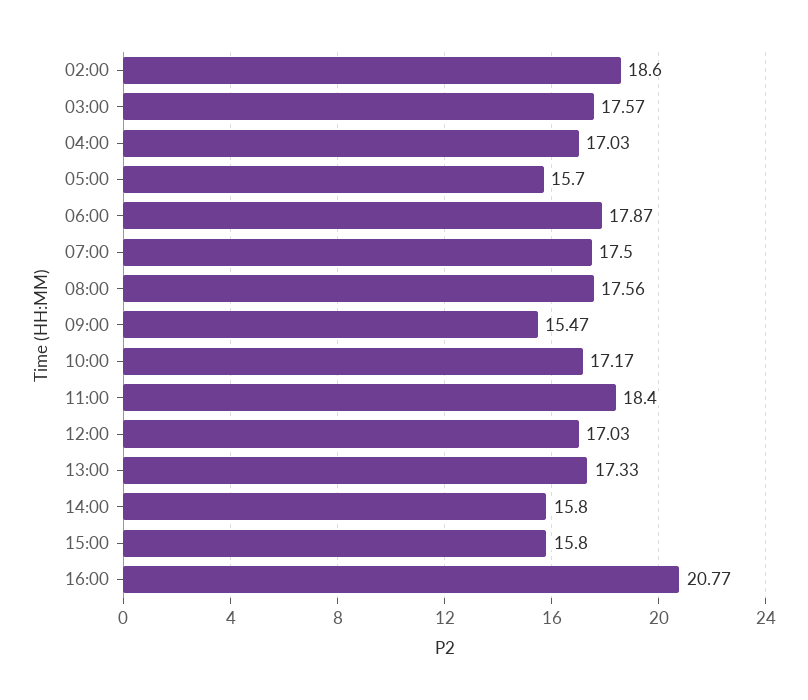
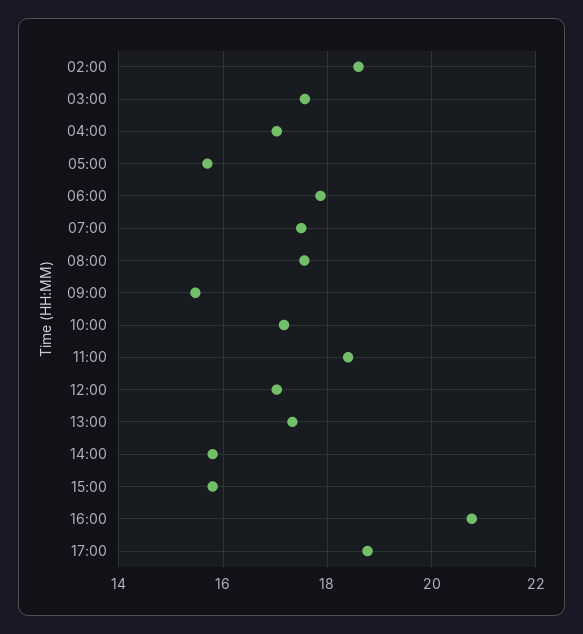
17:00: none -> 18.8

